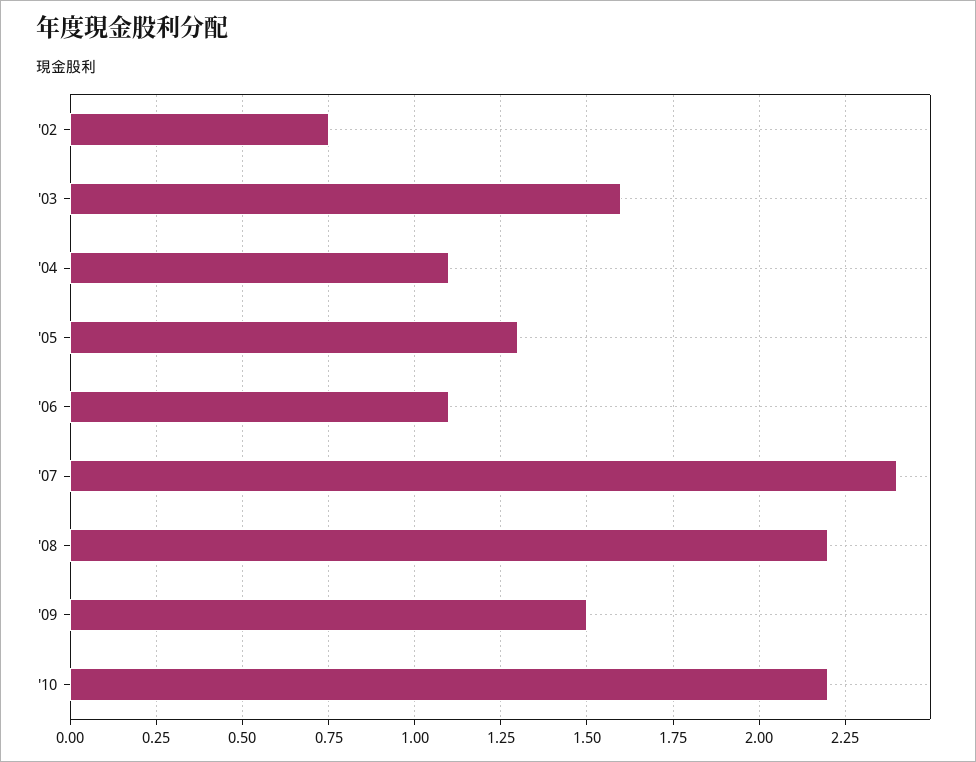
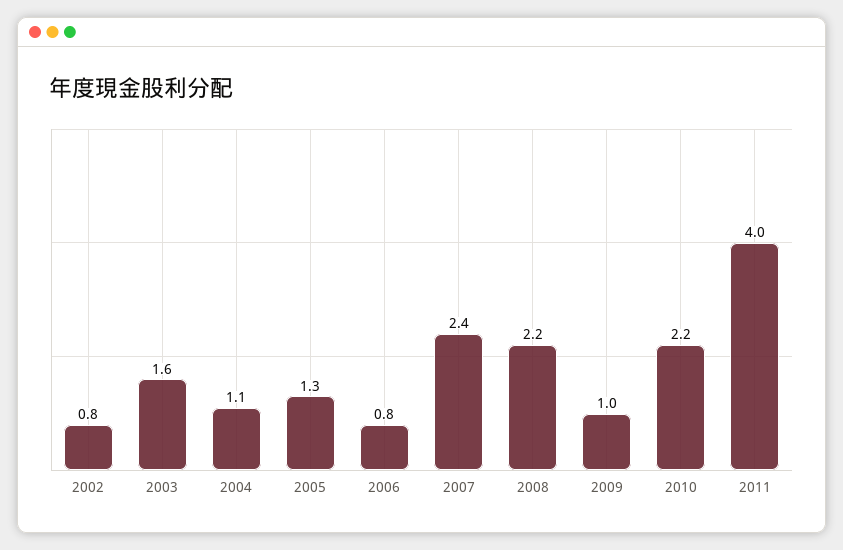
'06: 1.1 -> 0.8
'09: 1.5 -> 1
2011: none -> 4

